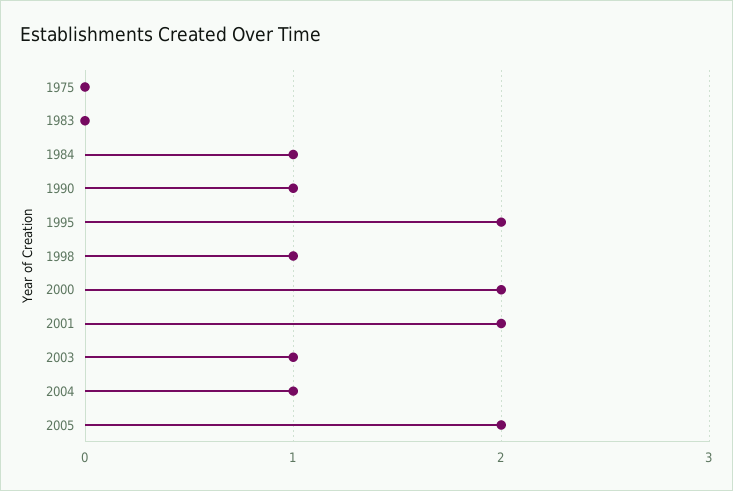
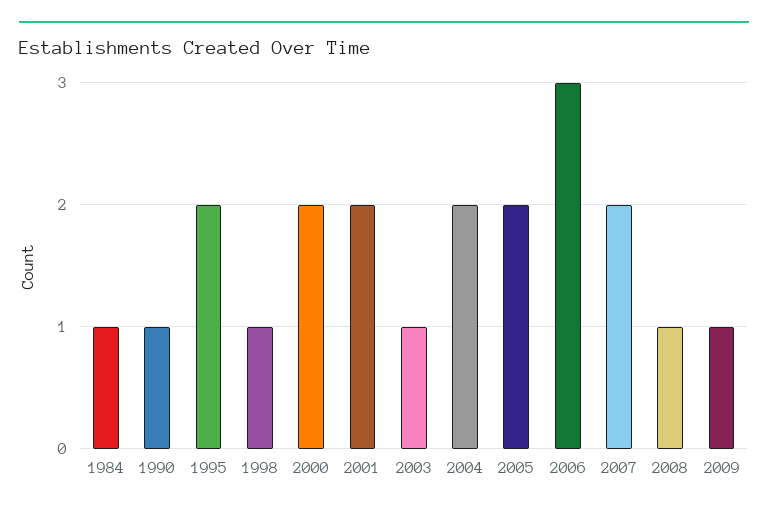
1975: 0 -> none
1983: 0 -> none
2004: 1 -> 2
2006: none -> 3
2007: none -> 2
2008: none -> 1
2009: none -> 1

